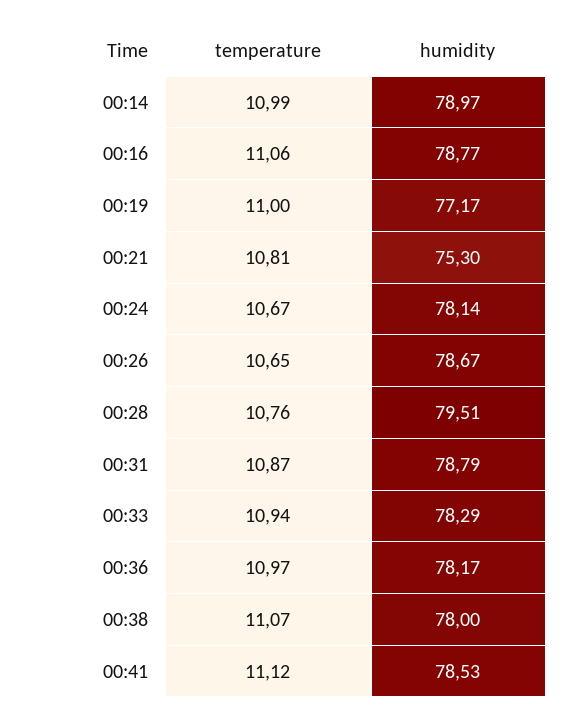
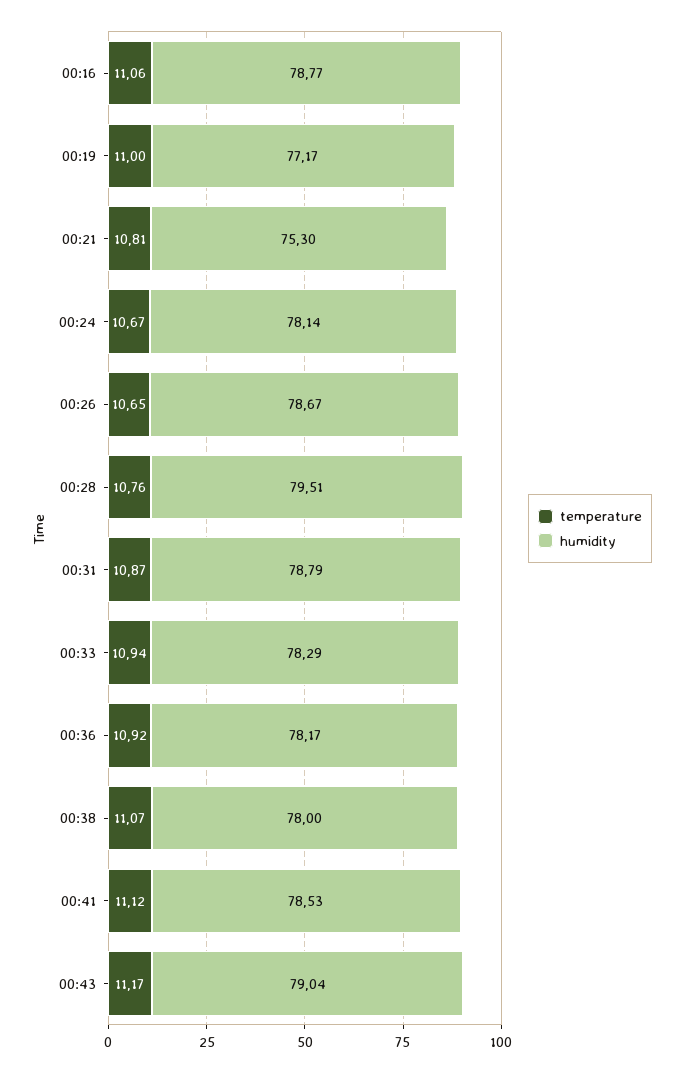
temperature, 00:14: 10.99 -> none
humidity, 00:14: 78.97 -> none
temperature, 00:36: 10.97 -> 10.92
temperature, 00:43: none -> 11.17
humidity, 00:43: none -> 79.04

